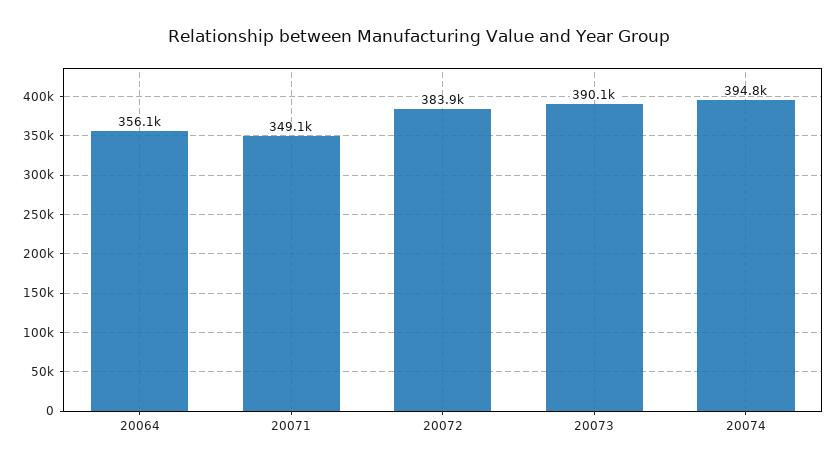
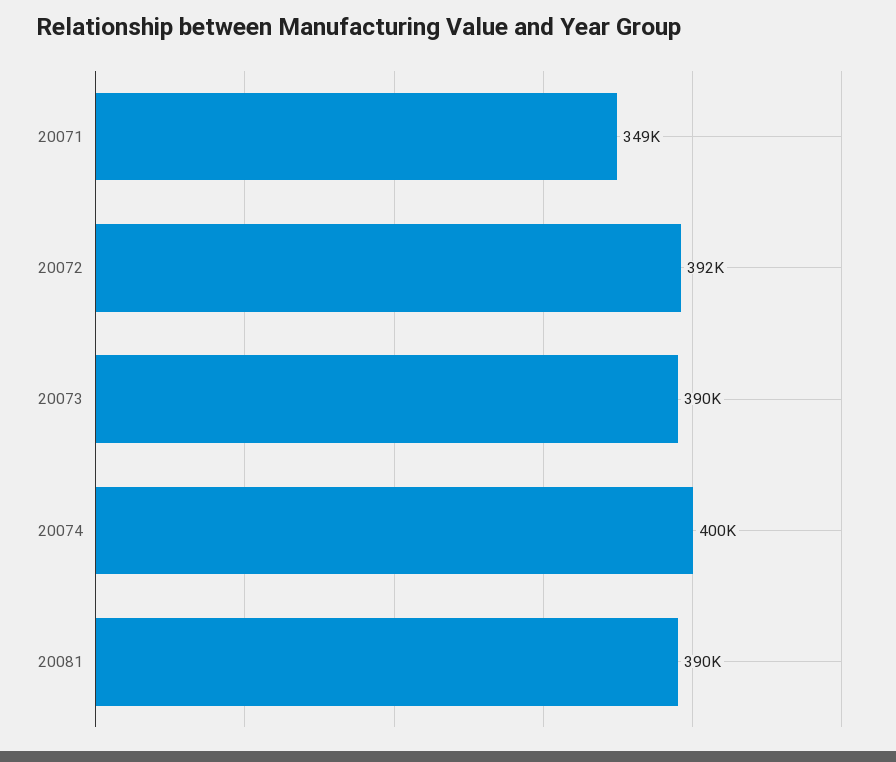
20064: 356100 -> none
20072: 383900 -> 392000
20074: 394800 -> 400000
20081: none -> 390000

